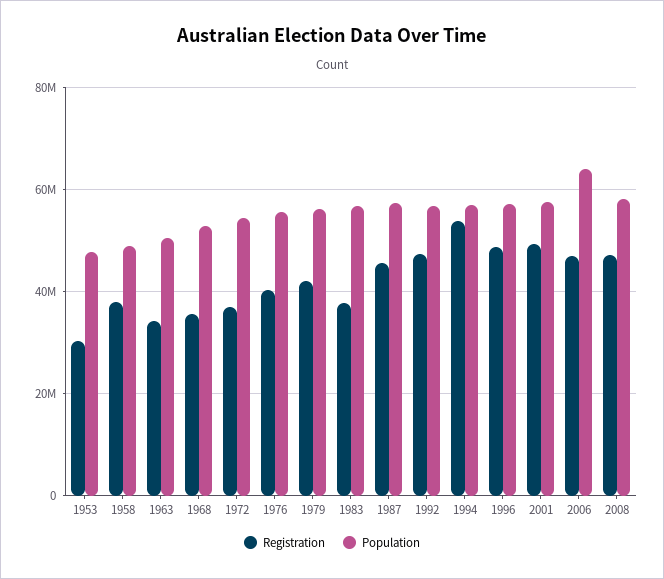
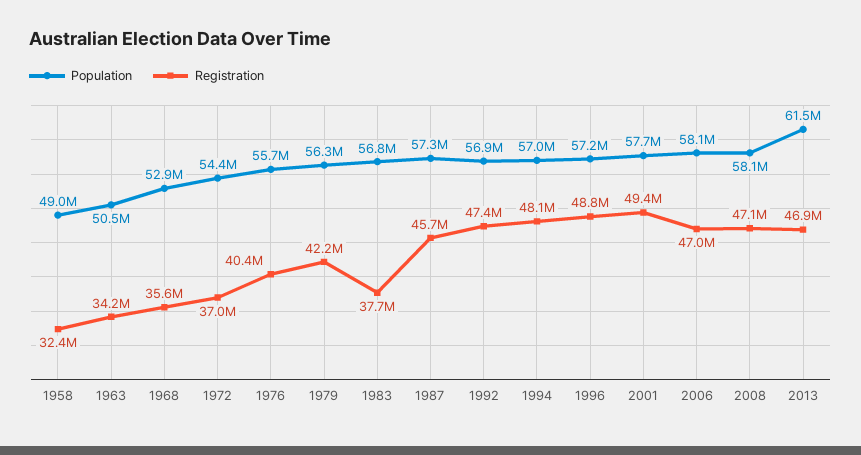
Registration, 1953: 30000000 -> none
Population, 1953: 48000000 -> none
Registration, 1958: 38000000 -> 32400000
Registration, 1994: 54000000 -> 48100000
Population, 2006: 64000000 -> 58100000
Population, 2013: none -> 61500000
Registration, 2013: none -> 46900000

